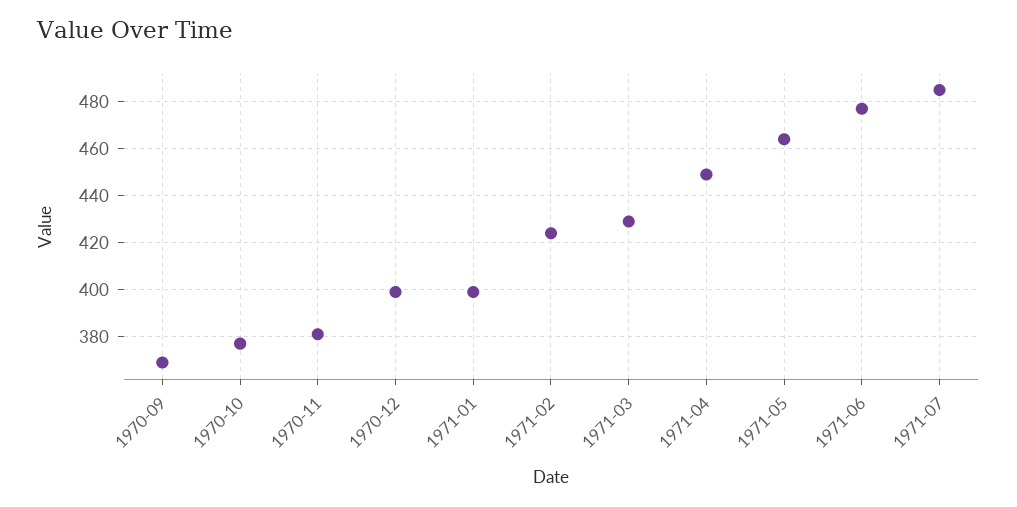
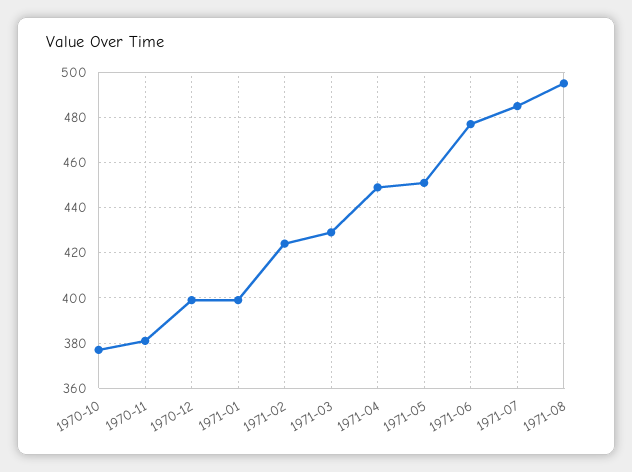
1970-09: 370 -> none
1971-05: 465 -> 450
1971-08: none -> 495

